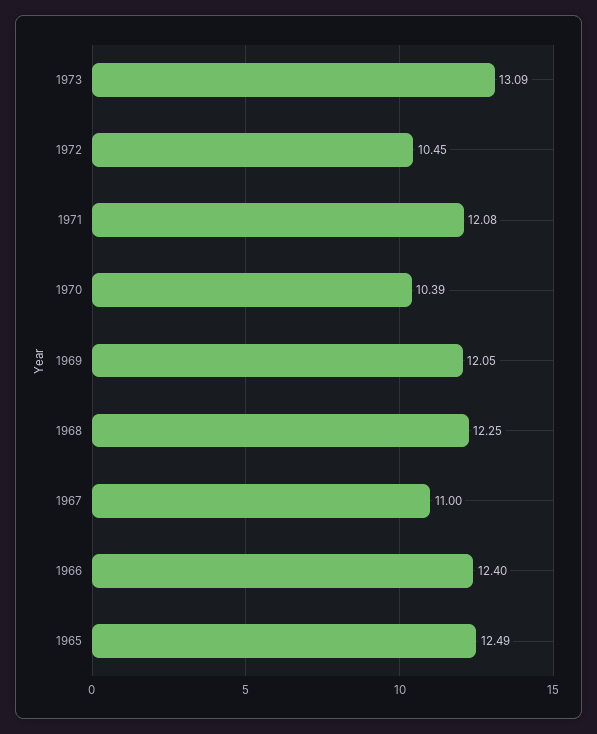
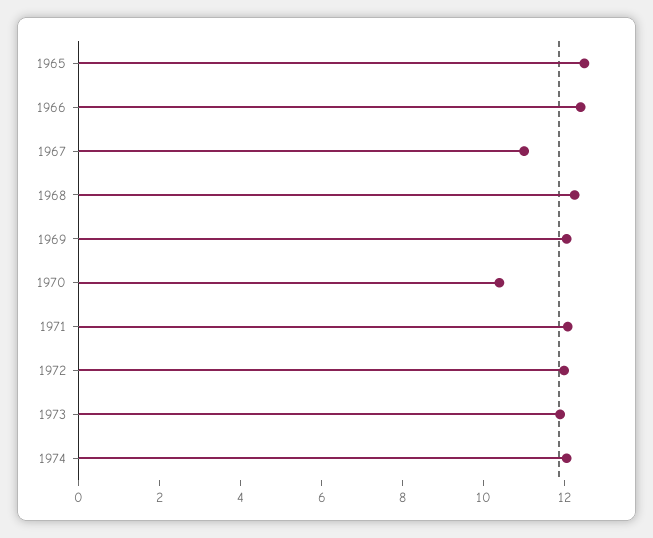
1973: 13.09 -> 12
1972: 10.45 -> 12
1974: none -> 12

